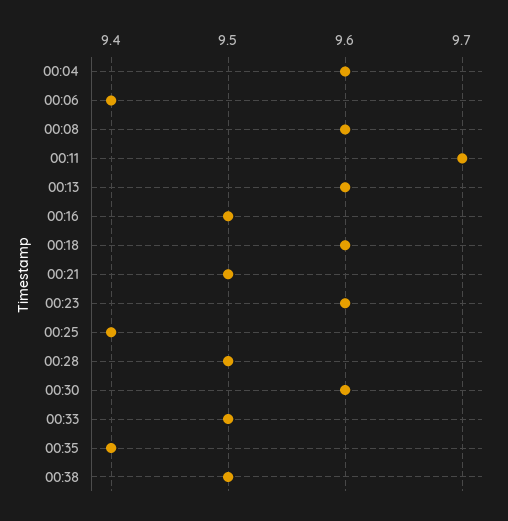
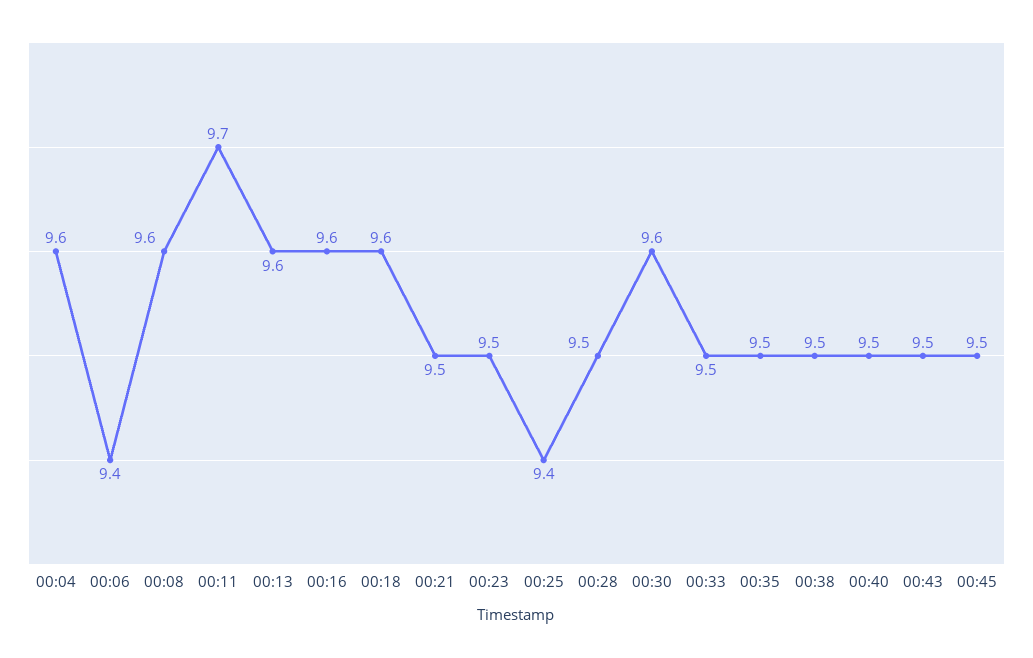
00:16: 9.5 -> 9.6
00:23: 9.6 -> 9.5
00:35: 9.4 -> 9.5
00:40: none -> 9.5
00:43: none -> 9.5
00:45: none -> 9.5

